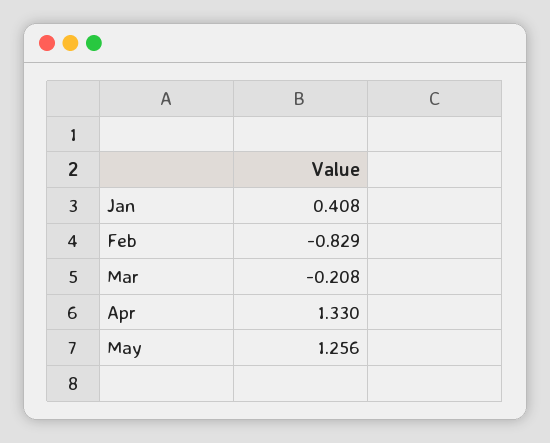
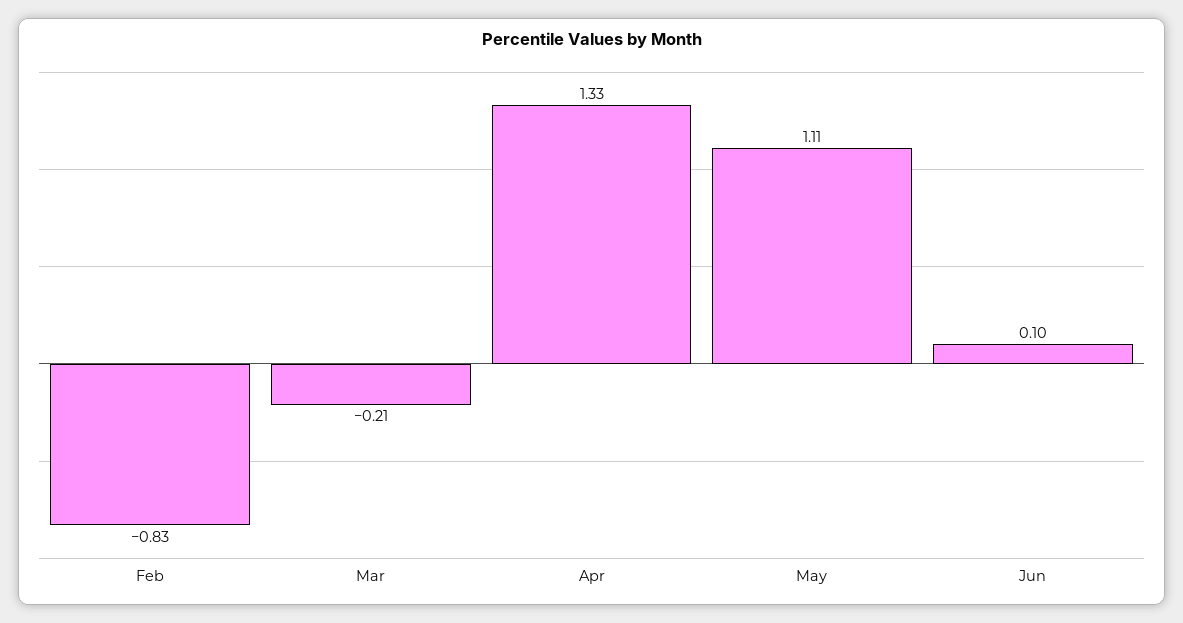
Jan: 0.408 -> none
May: 1.256 -> 1.11
Jun: none -> 0.1

